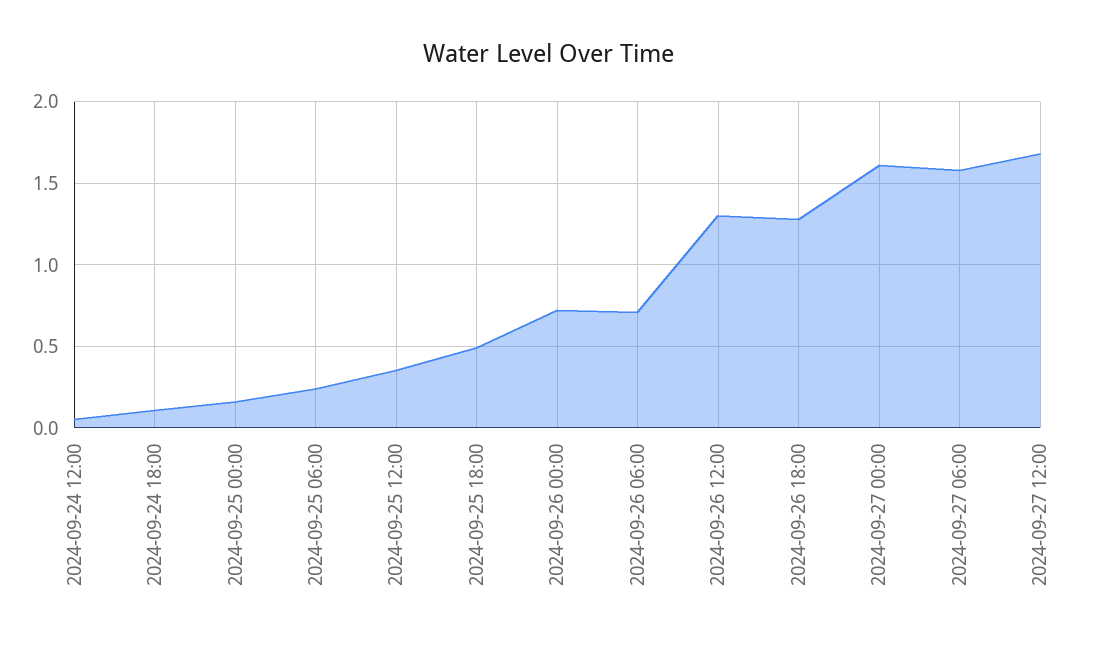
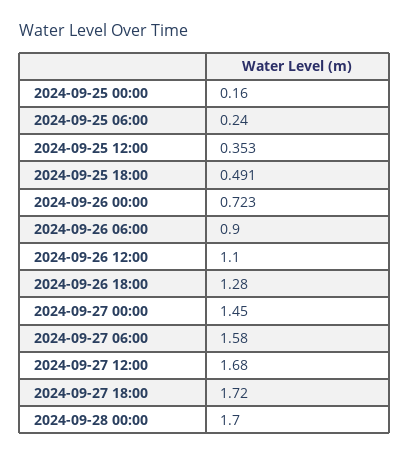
2024-09-24 12:00: 0.05 -> none
2024-09-24 18:00: 0.1 -> none
2024-09-26 06:00: 0.7 -> 0.9
2024-09-26 12:00: 1.3 -> 1.1
2024-09-27 00:00: 1.6 -> 1.45
2024-09-27 18:00: none -> 1.72
2024-09-28 00:00: none -> 1.7

